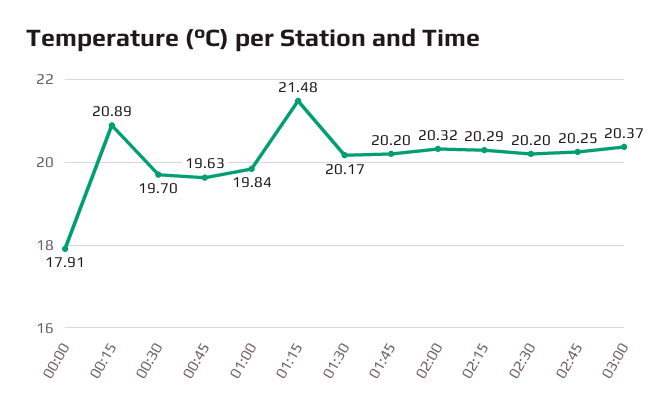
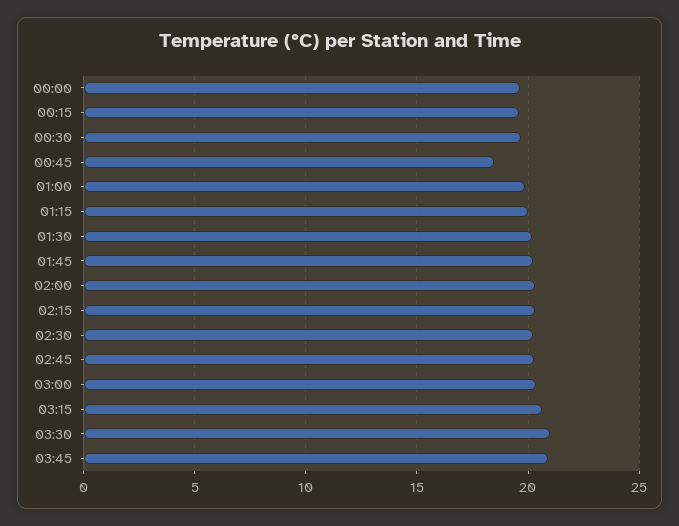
00:00: 17.91 -> 19.5
00:15: 20.89 -> 19.5
00:45: 19.63 -> 18.5
01:15: 21.48 -> 20
03:15: none -> 20.5
03:30: none -> 21
03:45: none -> 21

